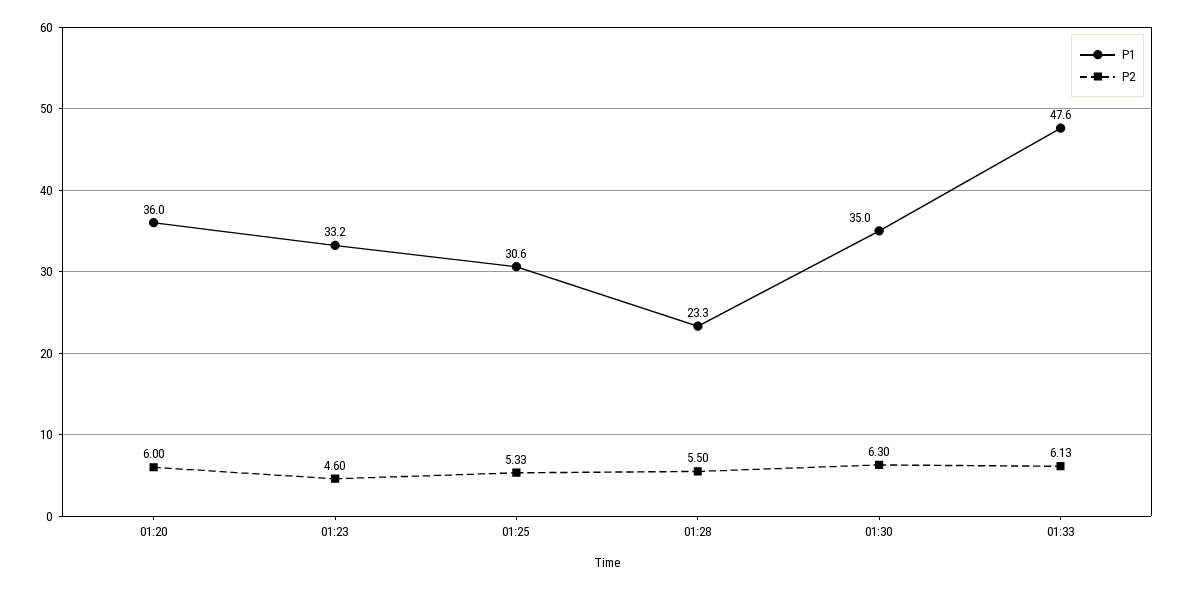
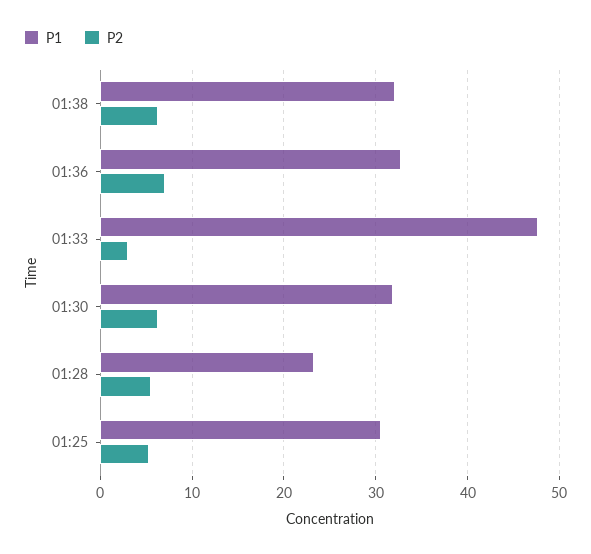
P1, 01:20: 36 -> none
P2, 01:20: 6 -> none
P1, 01:23: 33.2 -> none
P2, 01:23: 4.6 -> none
P1, 01:30: 35 -> 32
P2, 01:33: 6.13 -> 3
P1, 01:38: none -> 32
P2, 01:38: none -> 6
P1, 01:36: none -> 33
P2, 01:36: none -> 7

